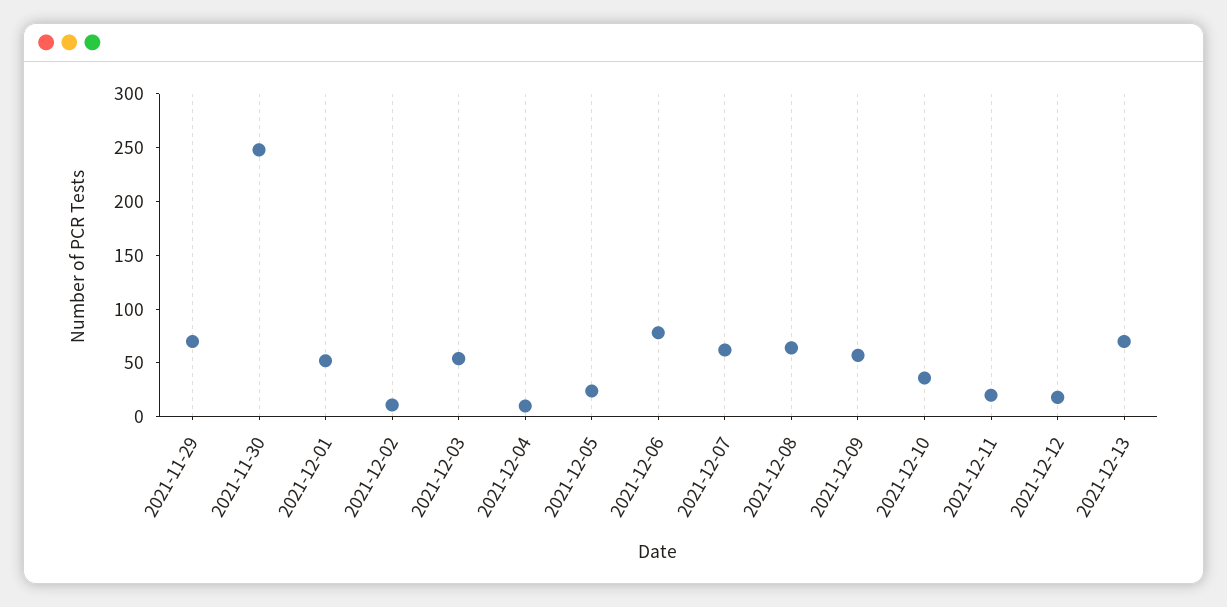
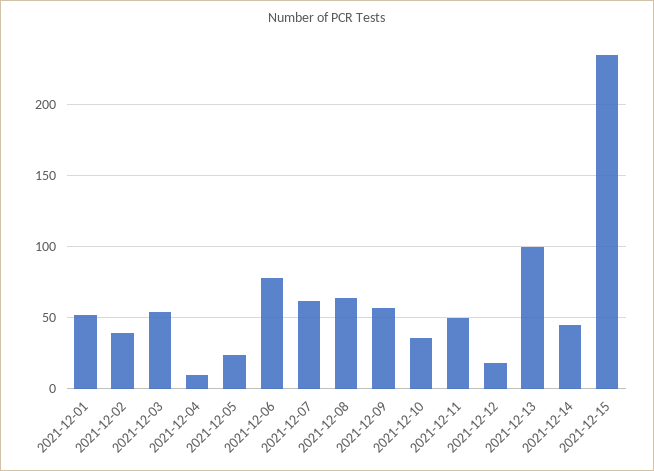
2021-11-29: 70 -> none
2021-11-30: 250 -> none
2021-12-02: 10 -> 40
2021-12-11: 20 -> 50
2021-12-13: 70 -> 100
2021-12-14: none -> 45
2021-12-15: none -> 235

